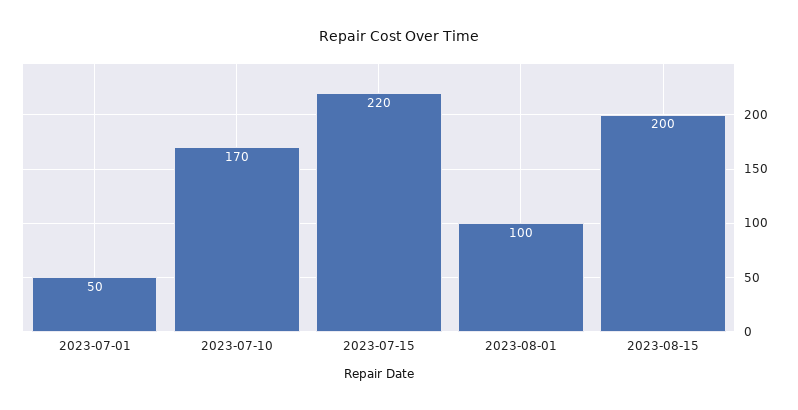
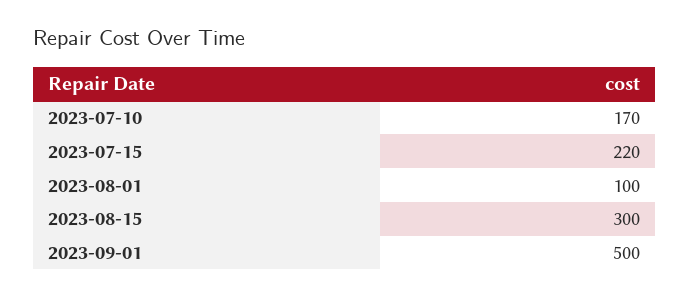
2023-07-01: 50 -> none
2023-08-15: 200 -> 300
2023-09-01: none -> 500

